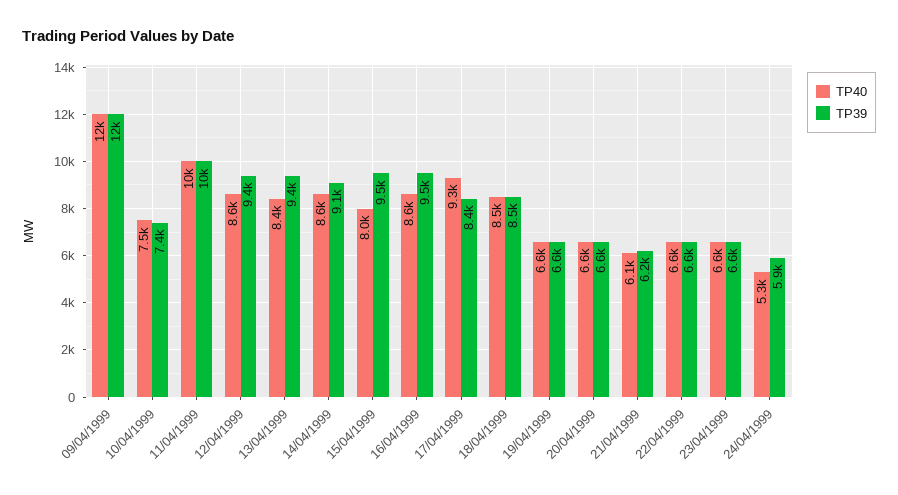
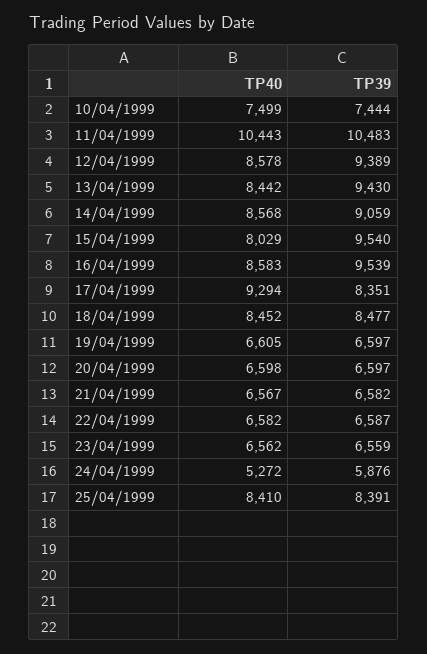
TP40, 09/04/1999: 12000 -> none
TP39, 09/04/1999: 12000 -> none
TP40, 21/04/1999: 6100 -> 6567
TP39, 21/04/1999: 6200 -> 6582
TP40, 25/04/1999: none -> 8410
TP39, 25/04/1999: none -> 8391

